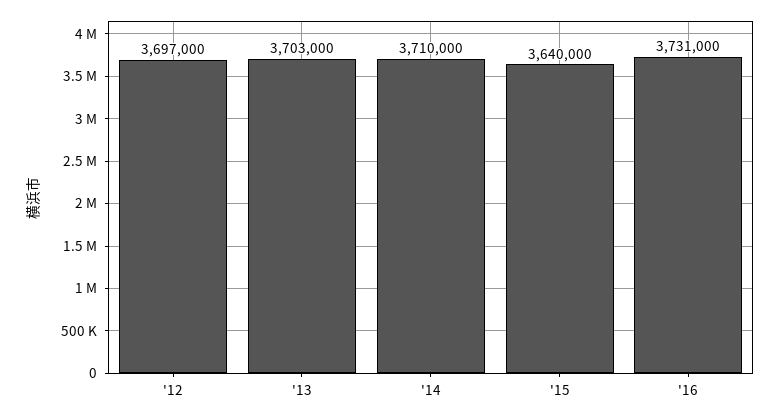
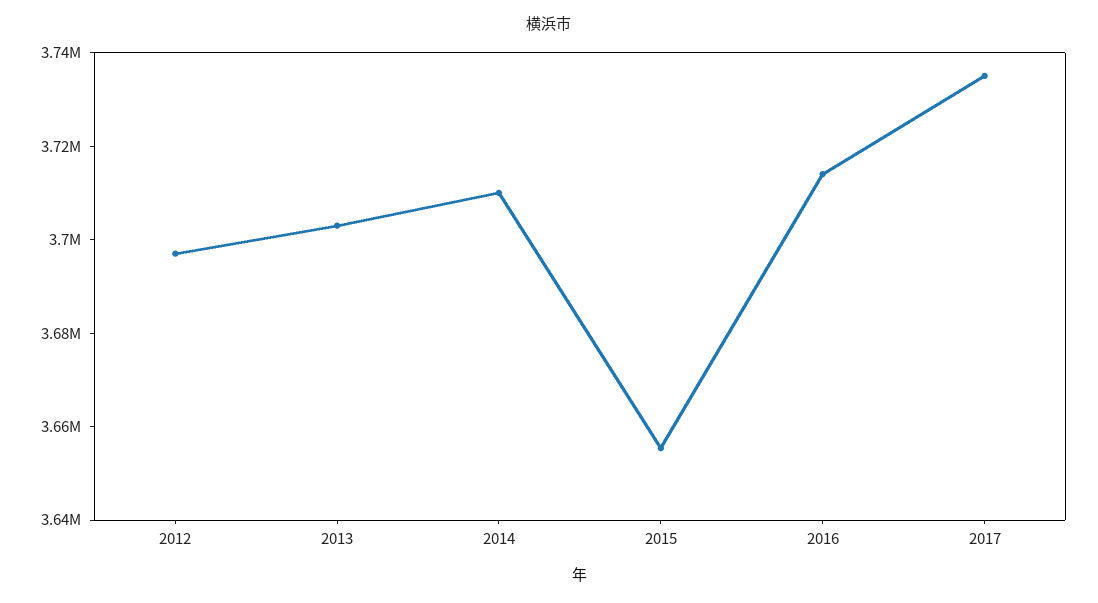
'15: 3640000 -> 3655000
'16: 3731000 -> 3715000
2017: none -> 3735000

